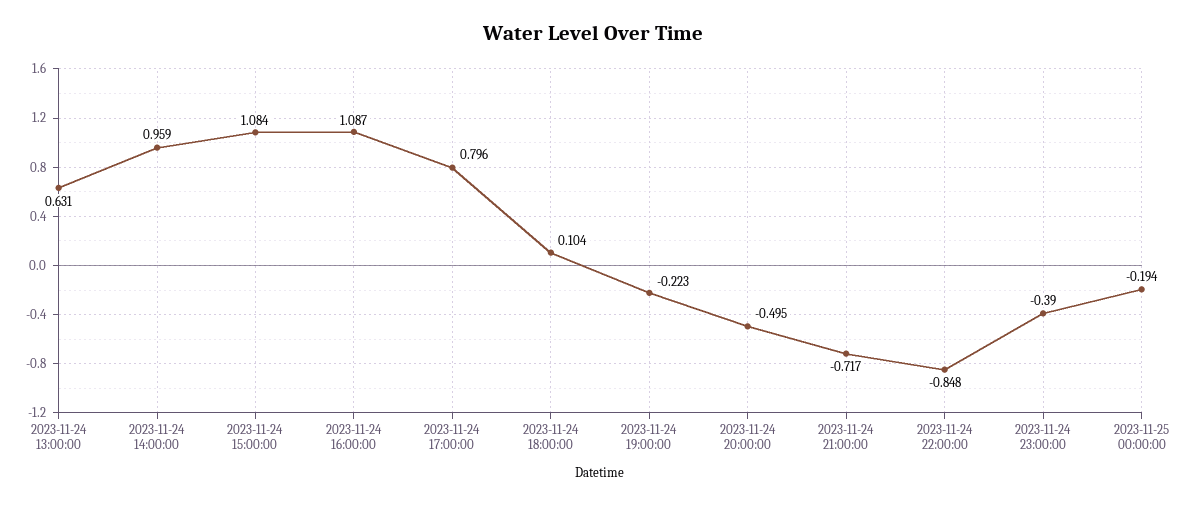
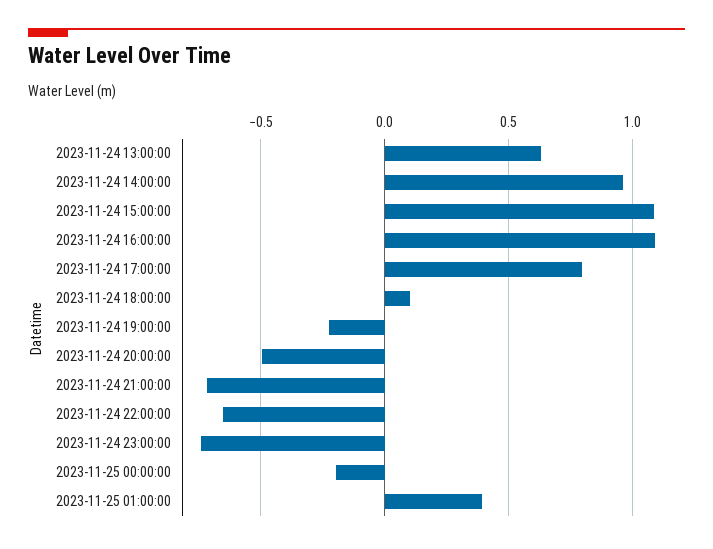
2023-11-24 22:00:00: -0.848 -> -0.65
2023-11-24 23:00:00: -0.39 -> -0.75
2023-11-25 01:00:00: none -> 0.4

